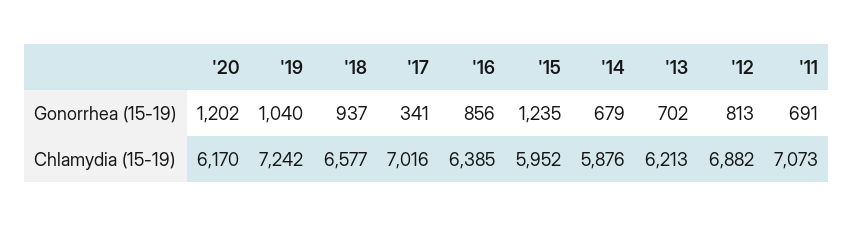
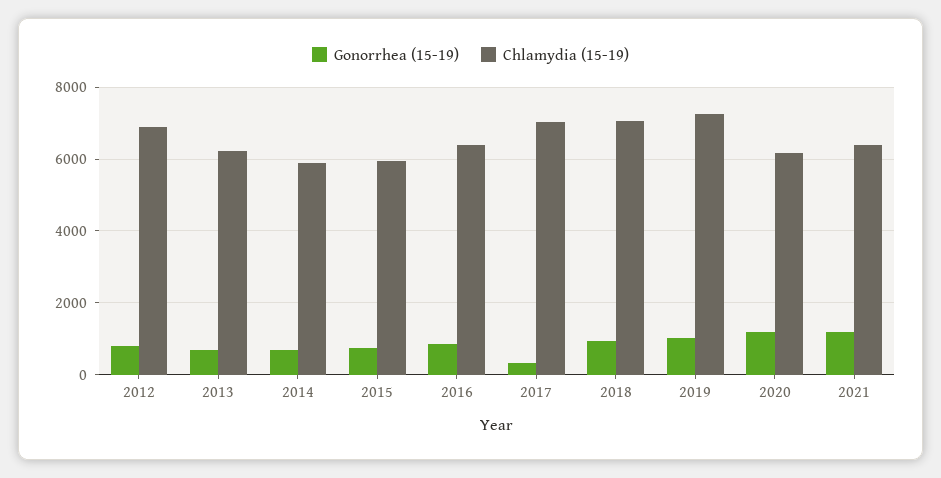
Gonorrhea (15-19), '15: 1235 -> 800
Gonorrhea (15-19), '11: 691 -> none
Chlamydia (15-19), '18: 6577 -> 7000
Chlamydia (15-19), '11: 7073 -> none
Gonorrhea (15-19), 2021: none -> 1200
Chlamydia (15-19), 2021: none -> 6400

